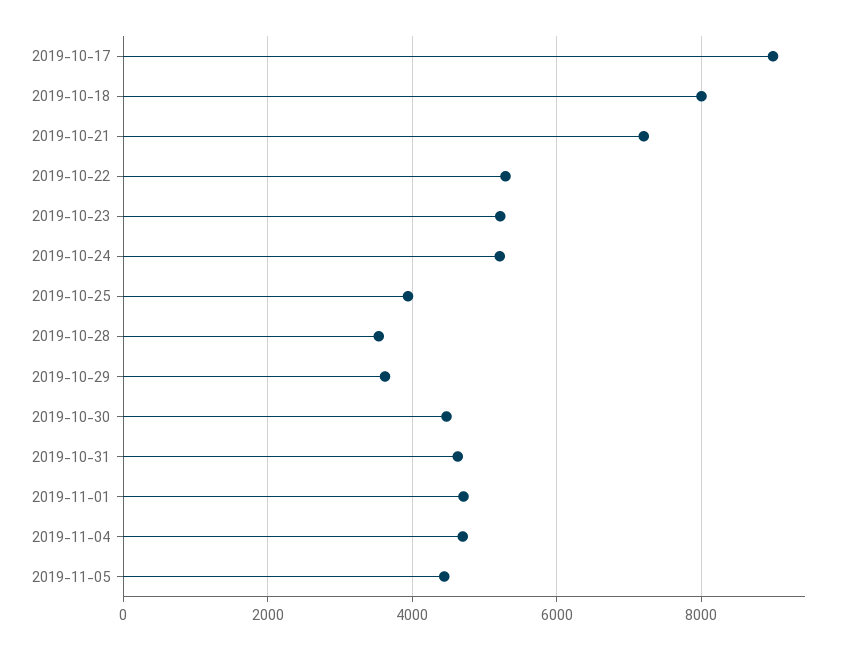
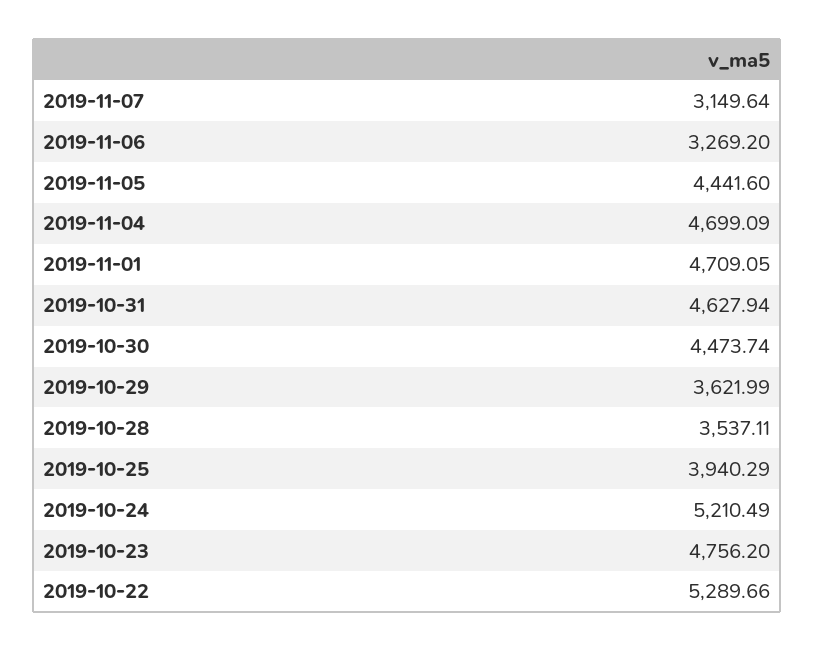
2019-10-17: 9000 -> none
2019-10-18: 8000 -> none
2019-10-21: 7200 -> none
2019-10-23: 5200 -> 4756.2
2019-11-07: none -> 3149.64
2019-11-06: none -> 3269.2

